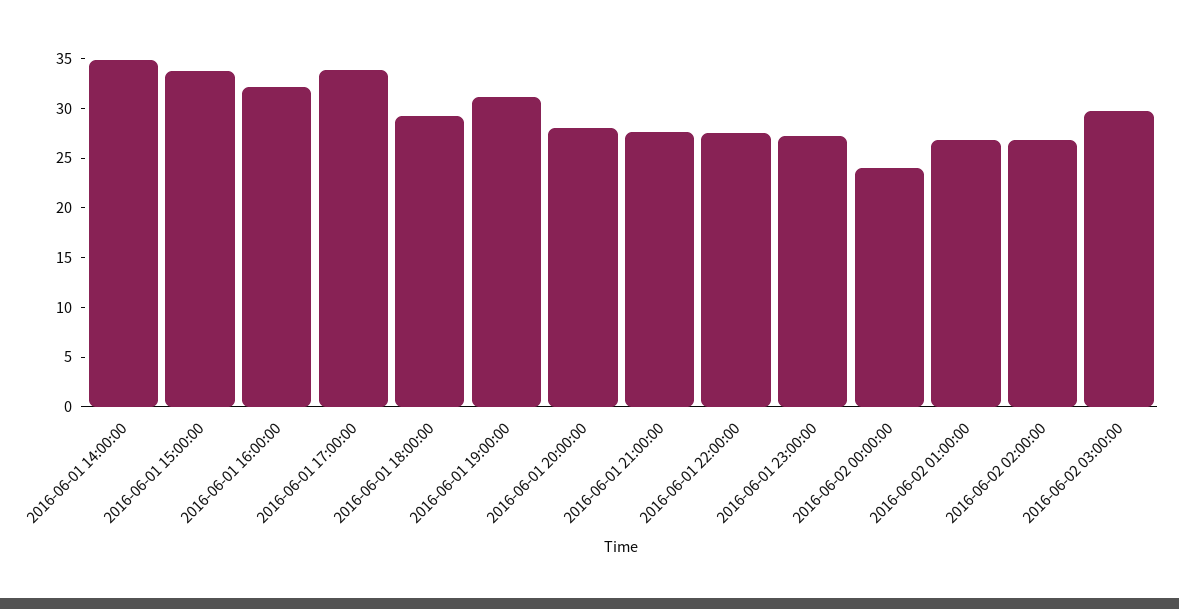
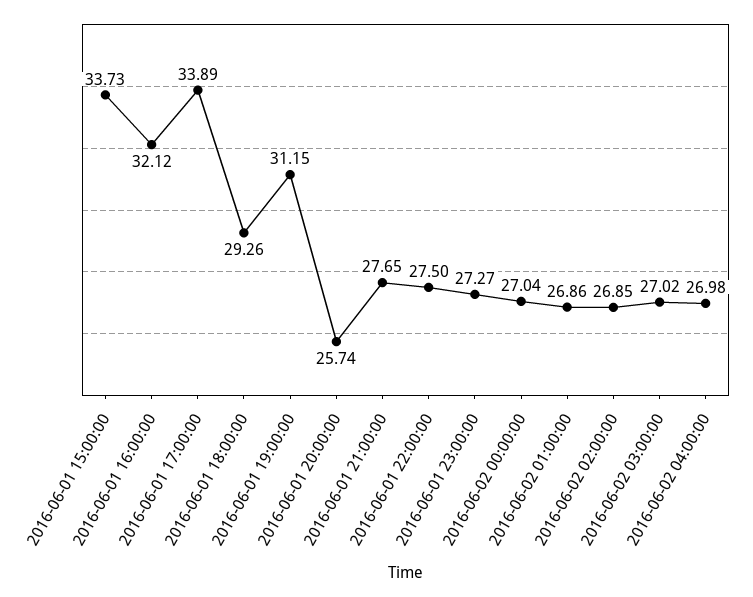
2016-06-01 14:00:00: 35 -> none
2016-06-01 20:00:00: 28 -> 25.74
2016-06-02 00:00:00: 24 -> 27.04
2016-06-02 03:00:00: 30 -> 27.02
2016-06-02 04:00:00: none -> 26.98

